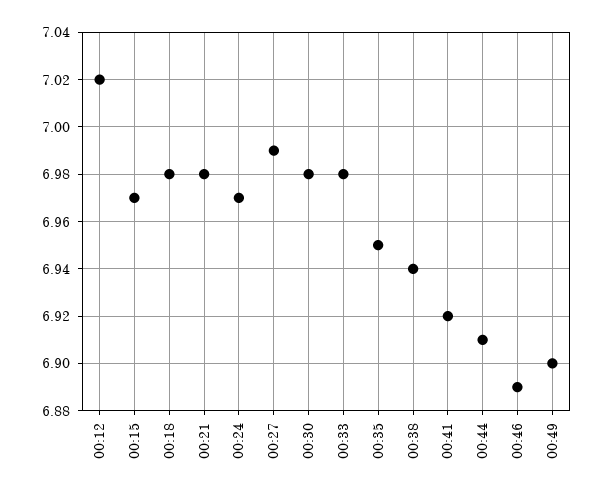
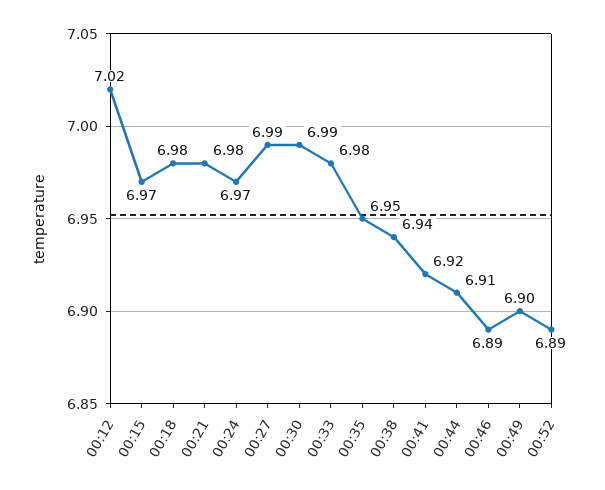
00:30: 6.98 -> 6.99
00:52: none -> 6.89

